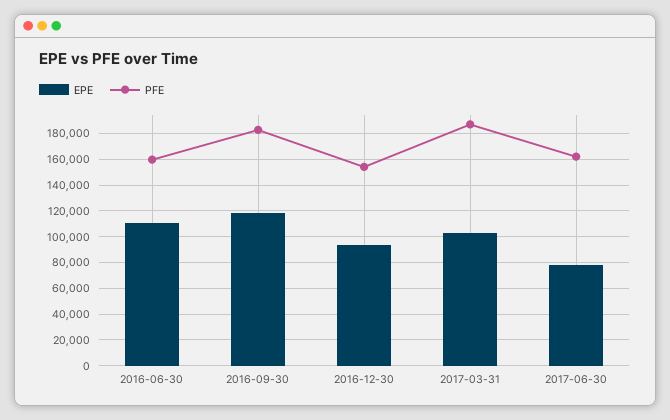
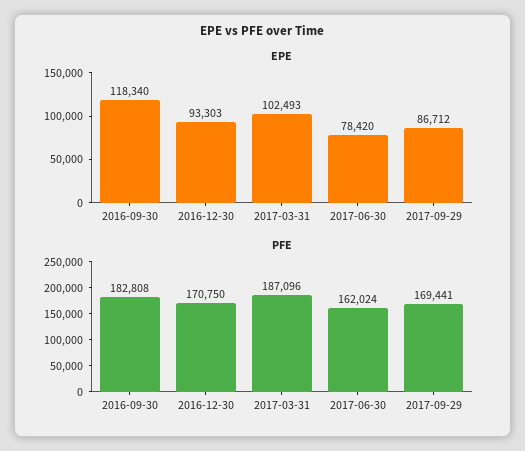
EPE, 2016-06-30: 110000 -> none
PFE, 2016-06-30: 160000 -> none
PFE, 2016-12-30: 155000 -> 170750
EPE, 2017-09-29: none -> 86712
PFE, 2017-09-29: none -> 169441

